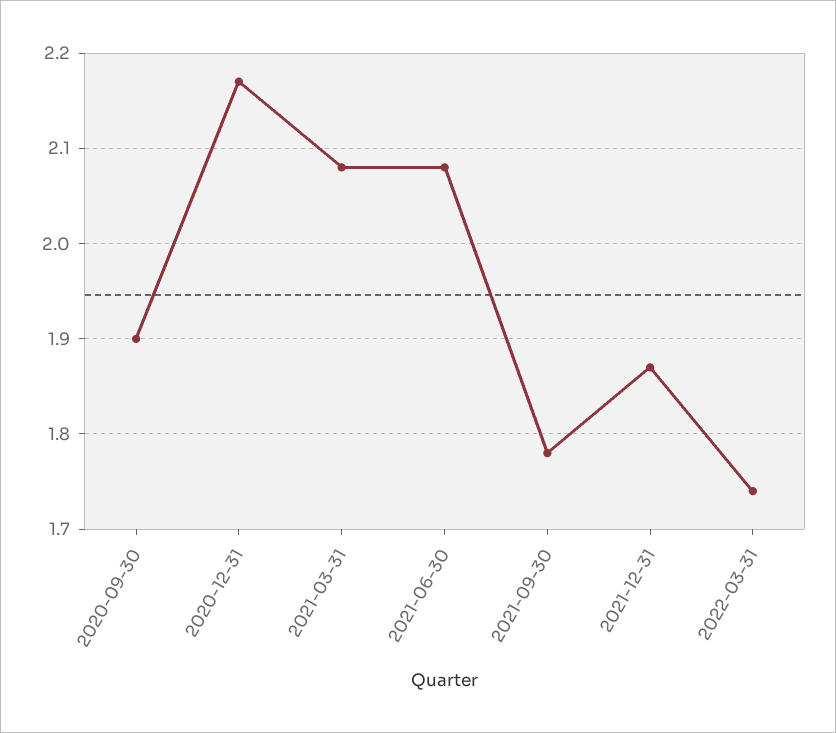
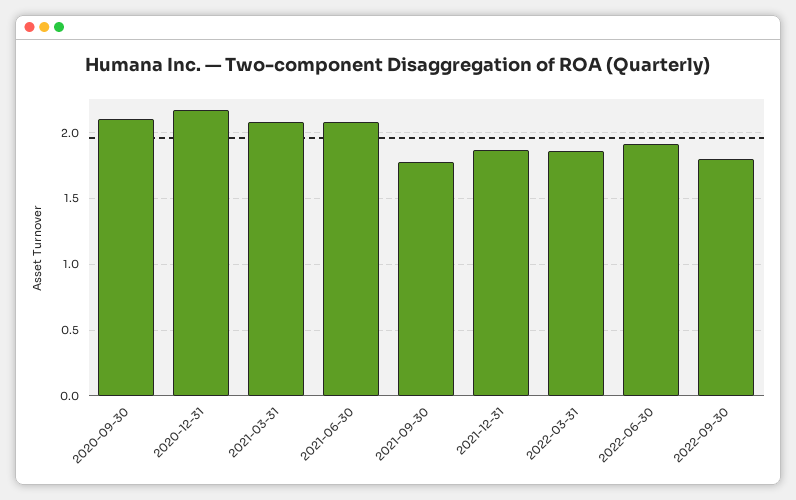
2020-09-30: 1.9 -> 2.1
2022-03-31: 1.74 -> 1.85
2022-06-30: none -> 1.9
2022-09-30: none -> 1.8

